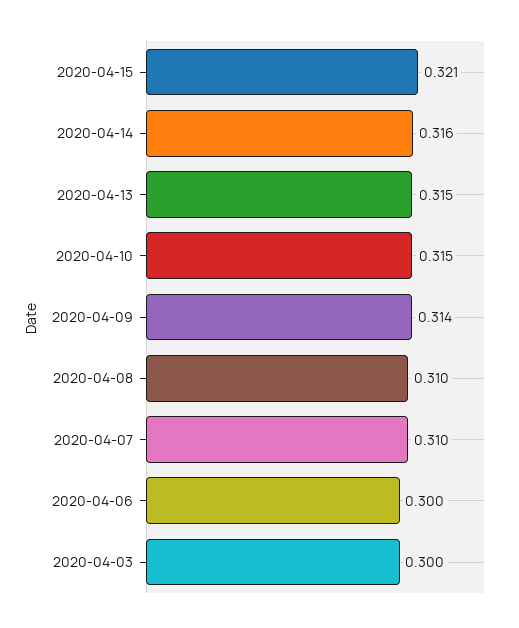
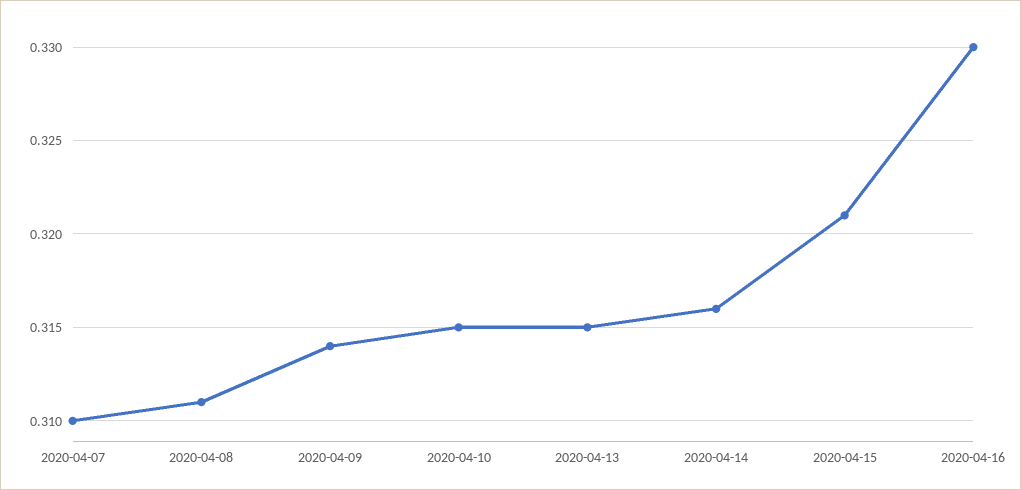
2020-04-08: 0.31 -> 0.311
2020-04-06: 0.3 -> none
2020-04-03: 0.3 -> none
2020-04-16: none -> 0.33

